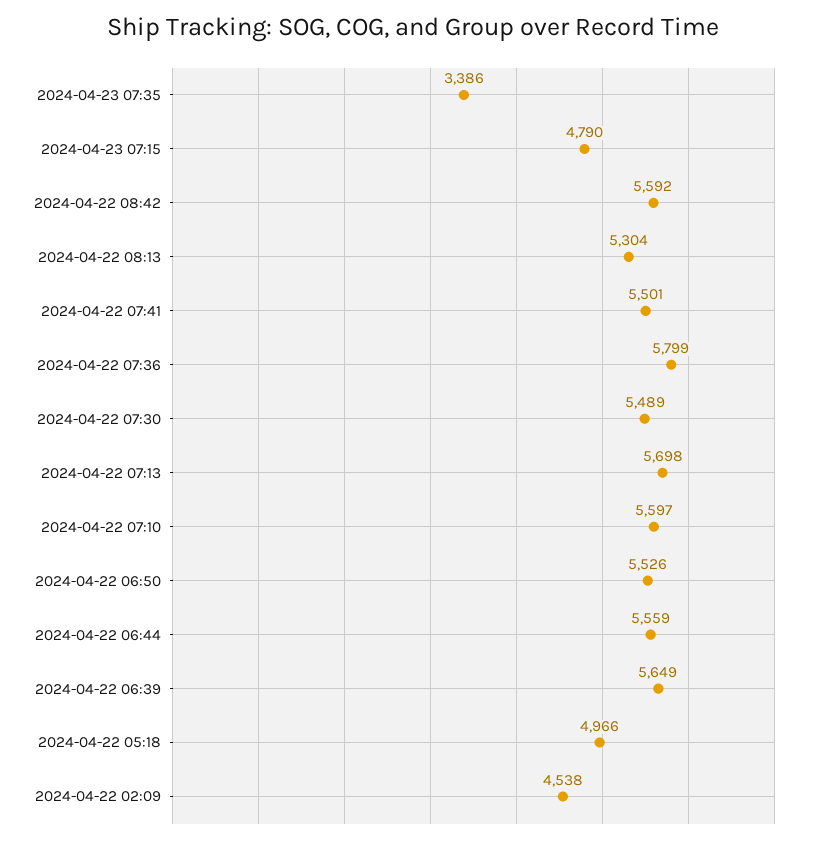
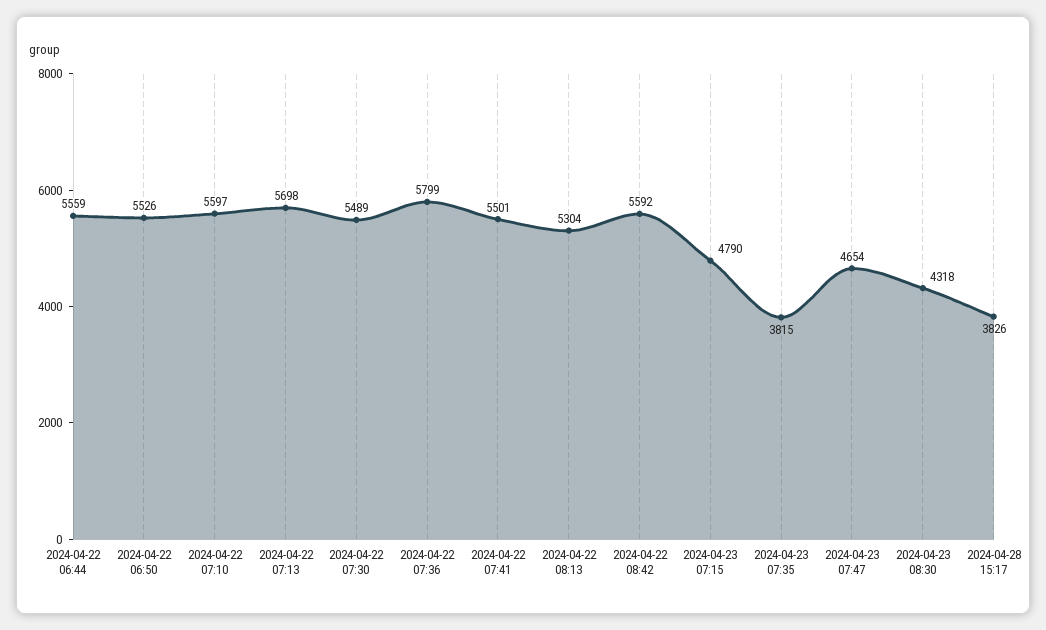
2024-04-23 07:35: 3386 -> 3815
2024-04-22 06:39: 5649 -> none
2024-04-22 05:18: 4966 -> none
2024-04-22 02:09: 4538 -> none
2024-04-23 07:47: none -> 4654
2024-04-23 08:30: none -> 4318
2024-04-28 15:17: none -> 3826

